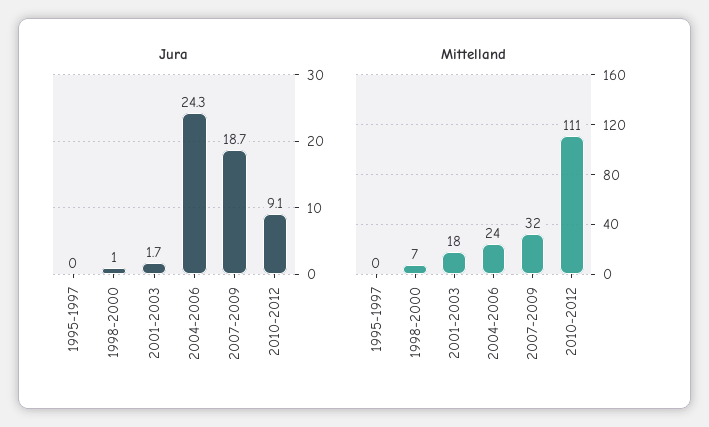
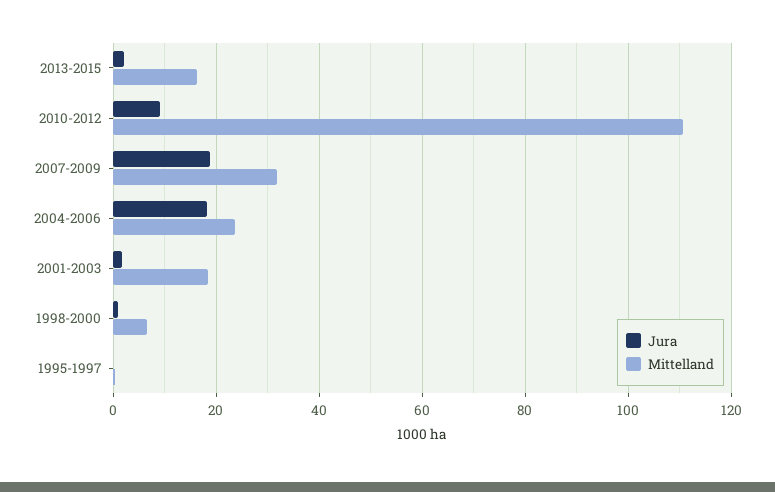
Jura, 2004-2006: 24.3 -> 18
Jura, 2013-2015: none -> 2
Mittelland, 2013-2015: none -> 16

